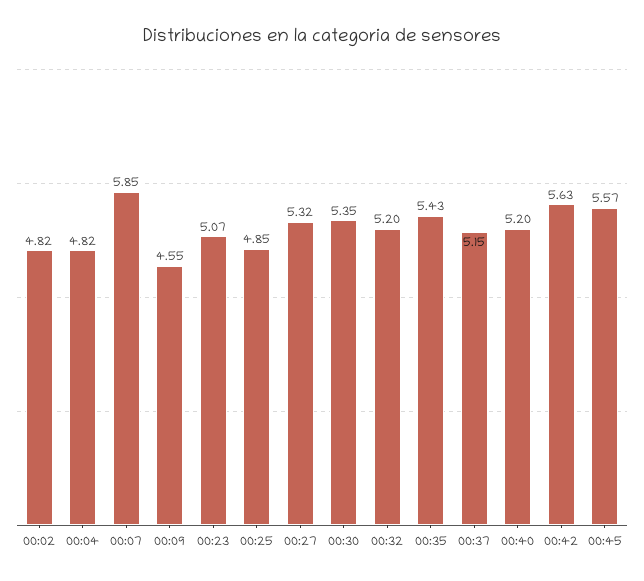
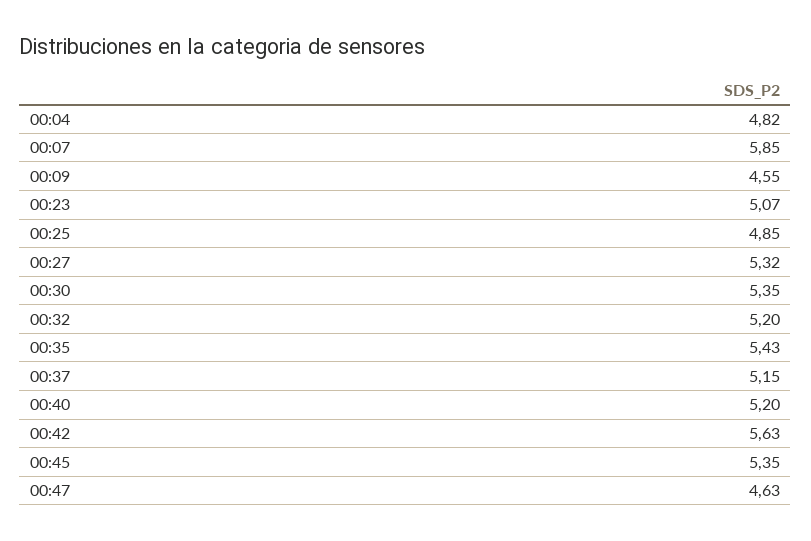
00:02: 4.82 -> none
00:45: 5.57 -> 5.35
00:47: none -> 4.63

